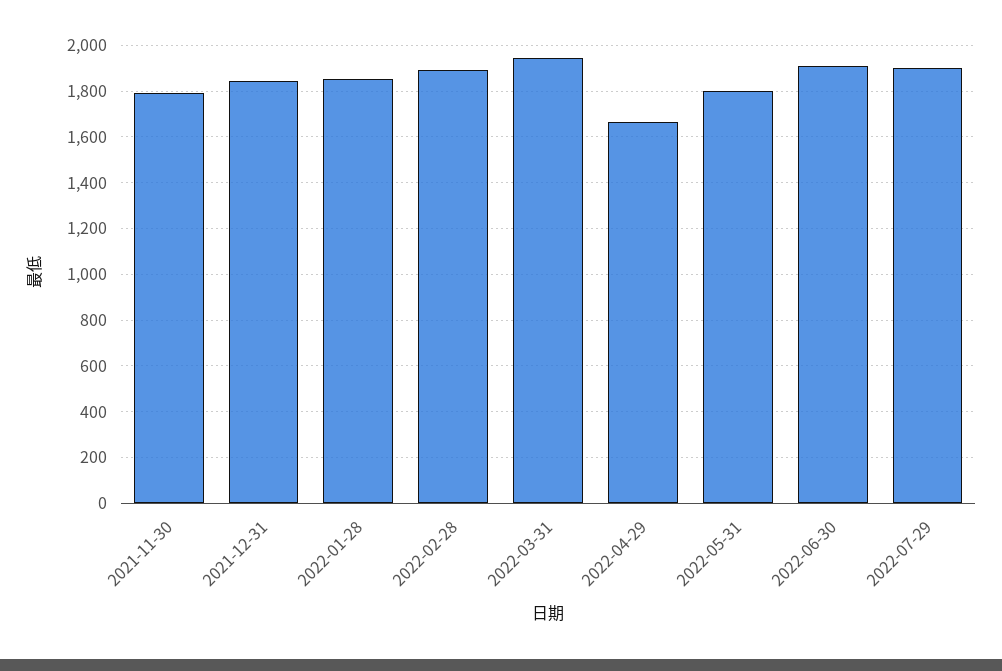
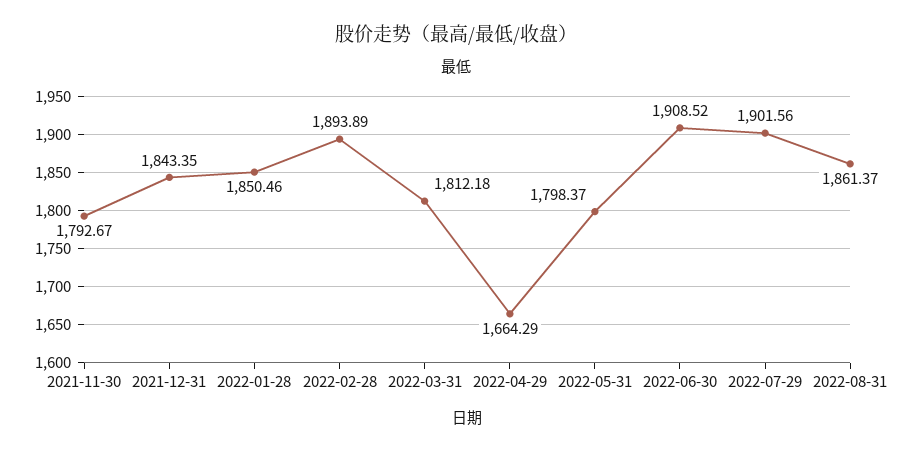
2022-03-31: 1950 -> 1812.18
2022-08-31: none -> 1861.37

